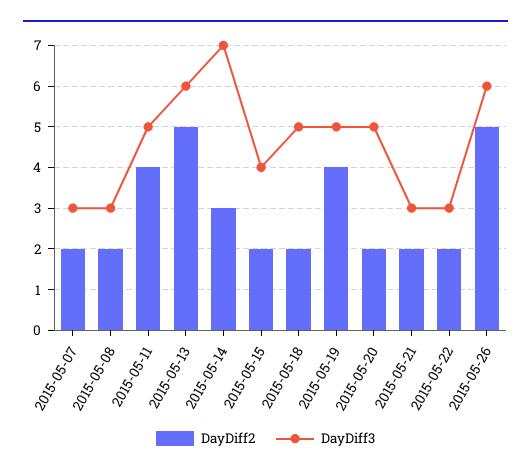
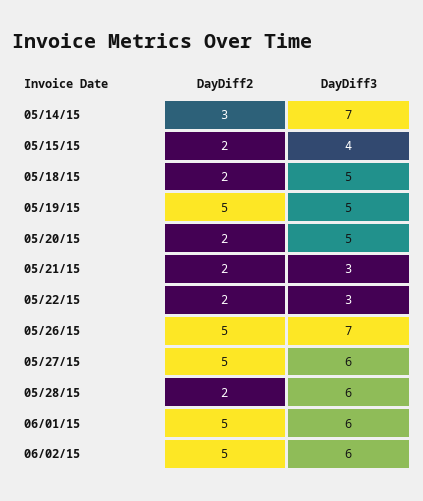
DayDiff2, 2015-05-07: 2 -> none
DayDiff3, 2015-05-07: 3 -> none
DayDiff2, 2015-05-08: 2 -> none
DayDiff3, 2015-05-08: 3 -> none
DayDiff2, 2015-05-11: 4 -> none
DayDiff3, 2015-05-11: 5 -> none
DayDiff2, 2015-05-13: 5 -> none
DayDiff3, 2015-05-13: 6 -> none
DayDiff2, 2015-05-19: 4 -> 5
DayDiff3, 2015-05-26: 6 -> 7
DayDiff2, 05/27/15: none -> 5
DayDiff3, 05/27/15: none -> 6
DayDiff2, 05/28/15: none -> 2
DayDiff3, 05/28/15: none -> 6
DayDiff2, 06/01/15: none -> 5
DayDiff3, 06/01/15: none -> 6
DayDiff2, 06/02/15: none -> 5
DayDiff3, 06/02/15: none -> 6

